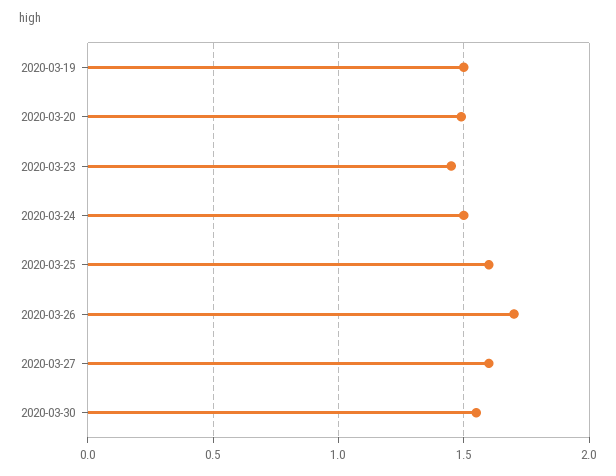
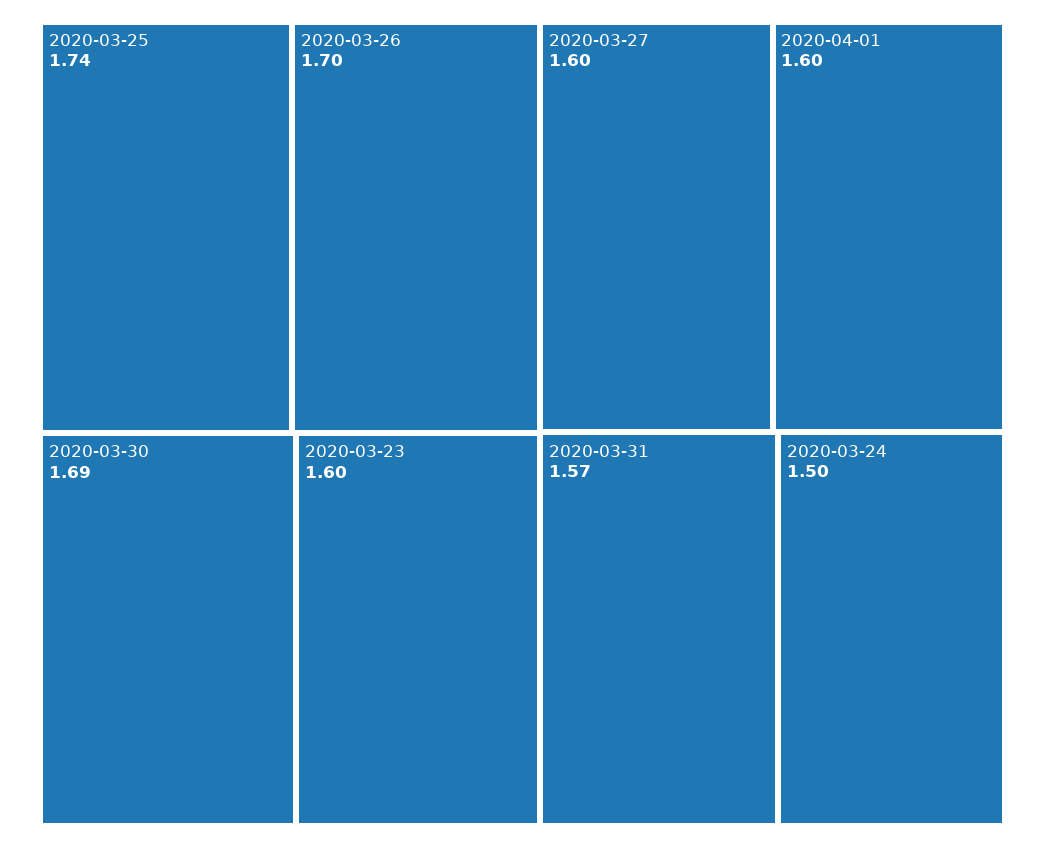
2020-03-19: 1.5 -> none
2020-03-20: 1.5 -> none
2020-03-23: 1.45 -> 1.6
2020-03-25: 1.6 -> 1.74
2020-03-30: 1.55 -> 1.69
2020-04-01: none -> 1.6
2020-03-31: none -> 1.57

